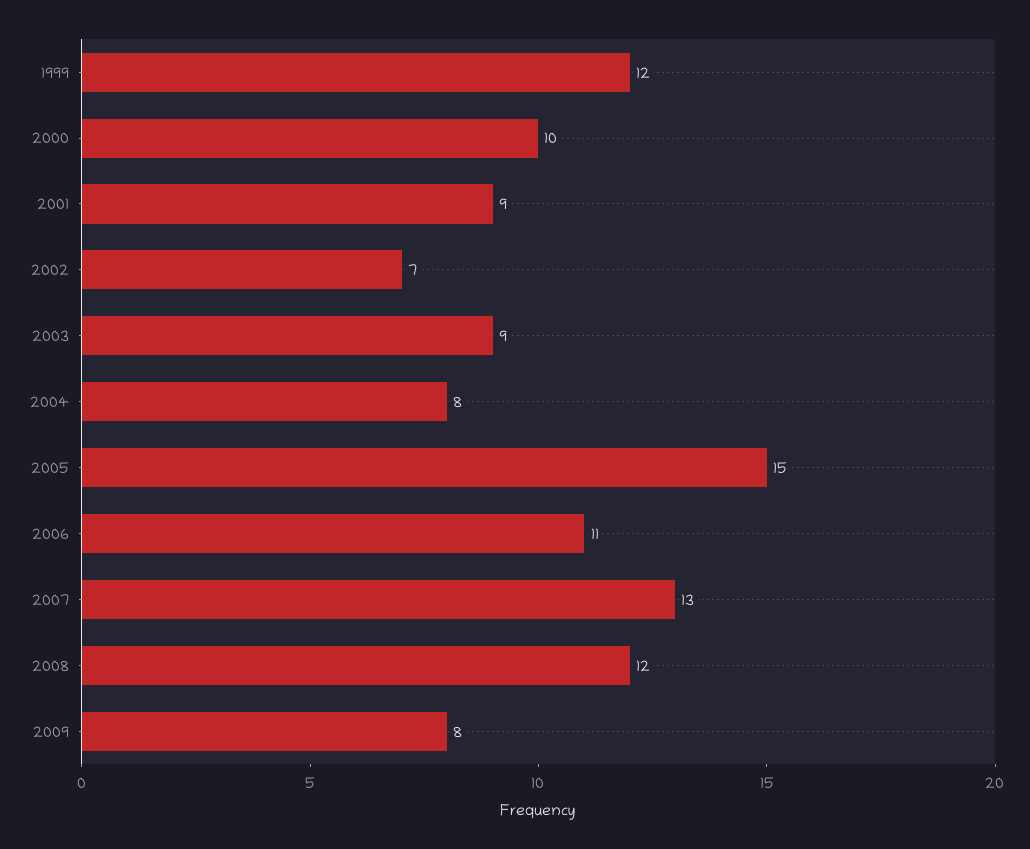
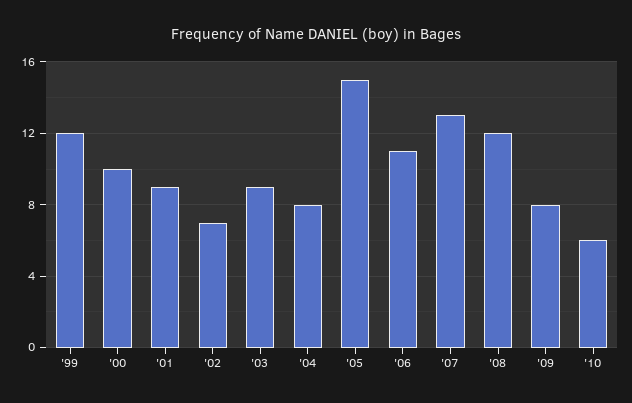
'10: none -> 6

